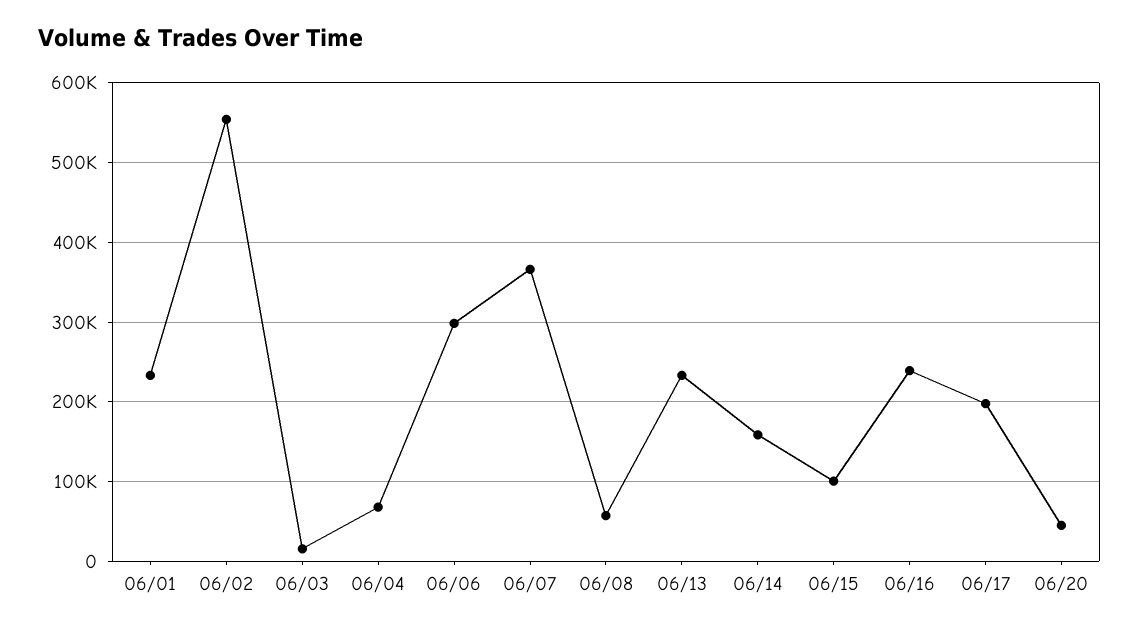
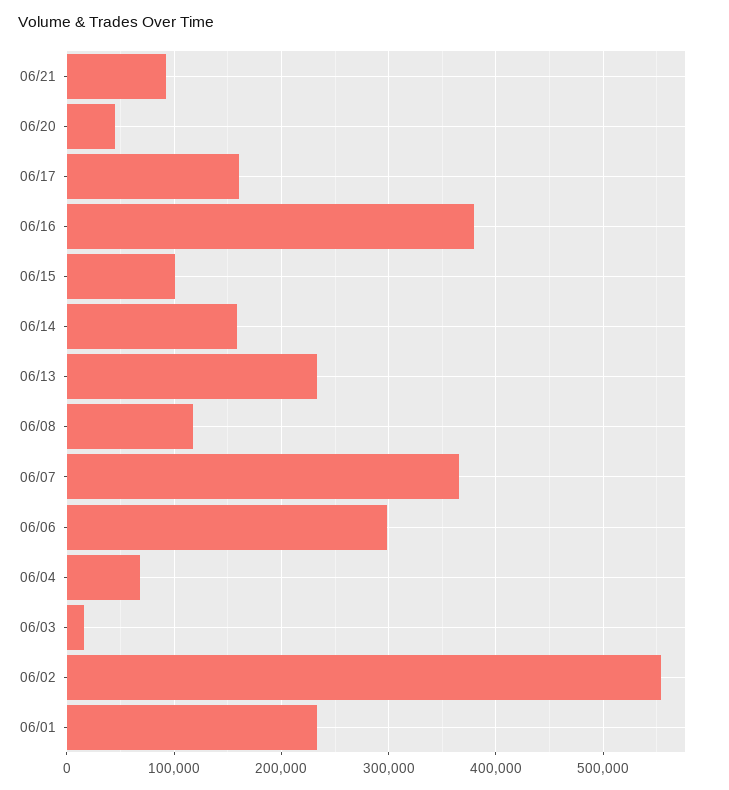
06/08: 60000 -> 120000
06/16: 240000 -> 380000
06/17: 200000 -> 160000
06/21: none -> 90000

